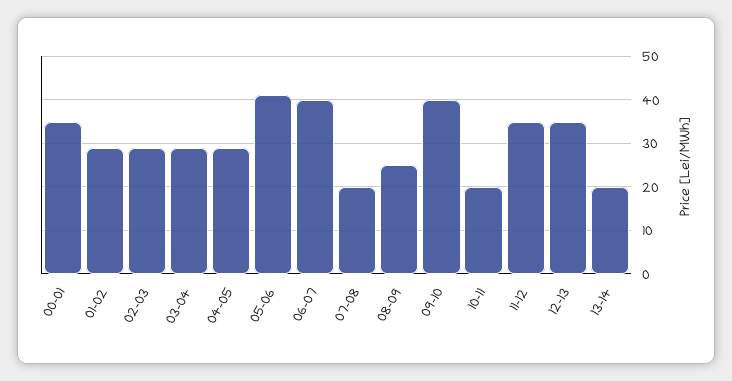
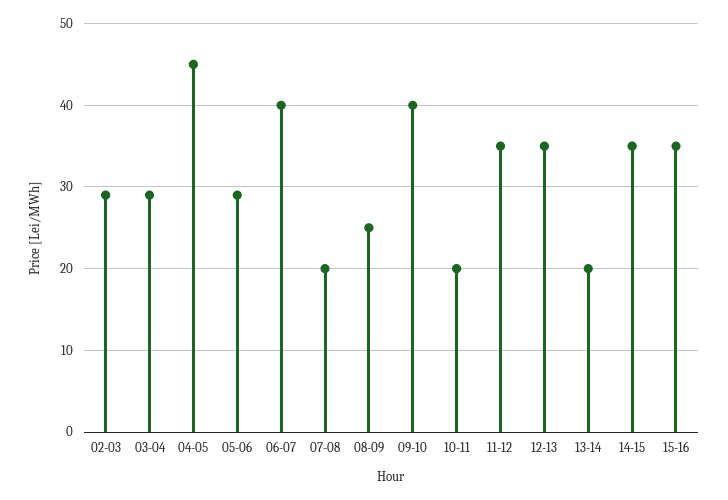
00-01: 35 -> none
01-02: 30 -> none
04-05: 30 -> 45
05-06: 40 -> 29
14-15: none -> 35
15-16: none -> 35

